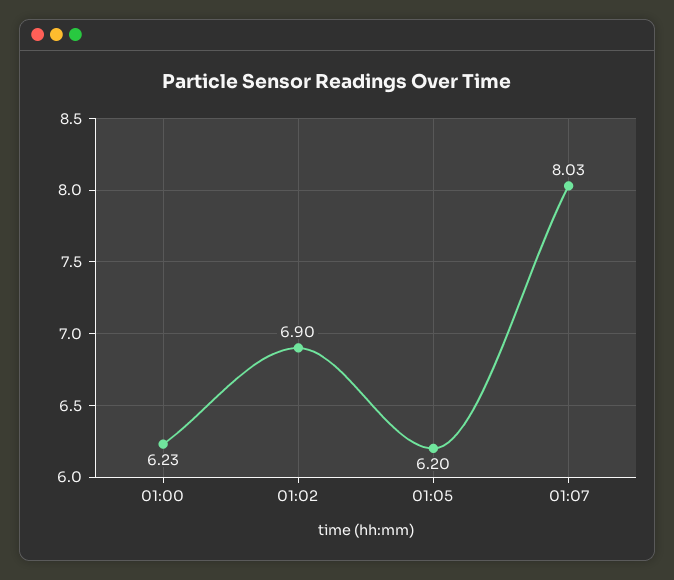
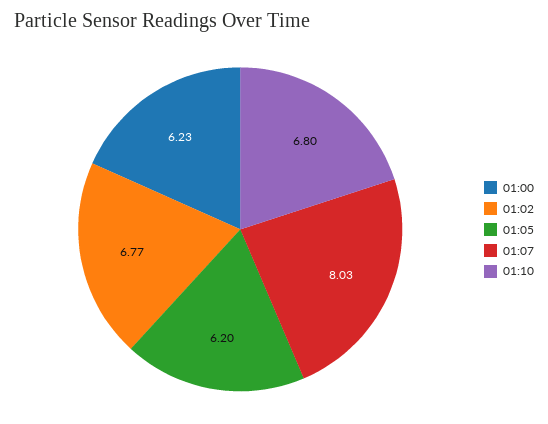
01:02: 6.9 -> 6.77
01:10: none -> 6.8

